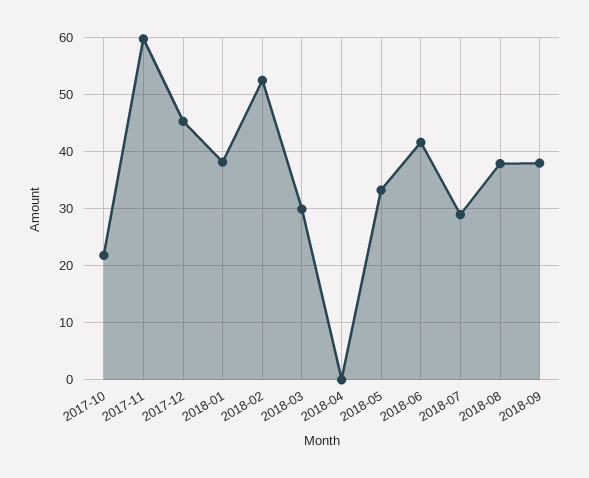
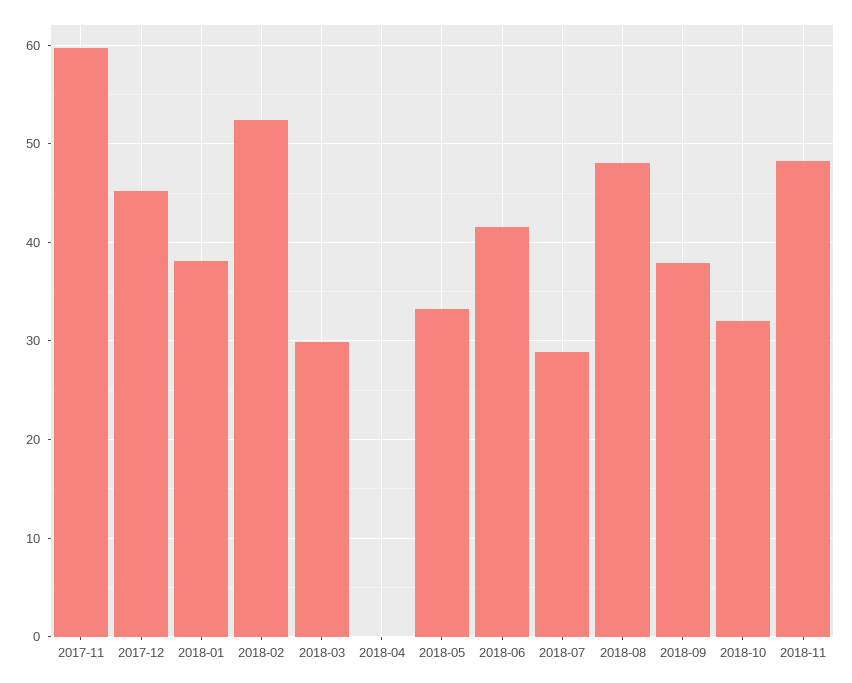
2017-10: 22 -> none
2018-08: 38 -> 48
2018-10: none -> 32
2018-11: none -> 48

